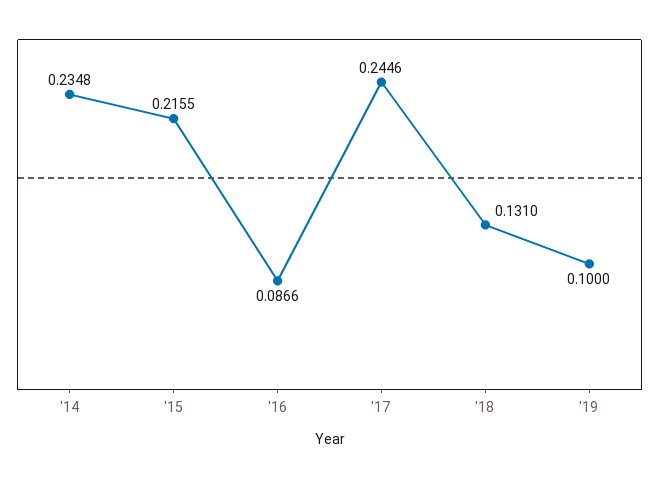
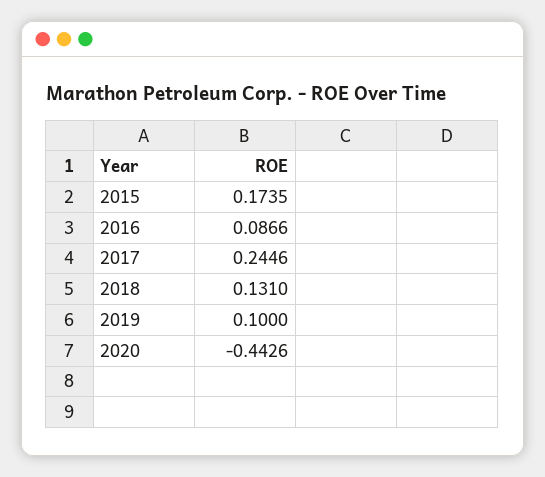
'14: 0.2348 -> none
'15: 0.2155 -> 0.1735
2020: none -> -0.4426

